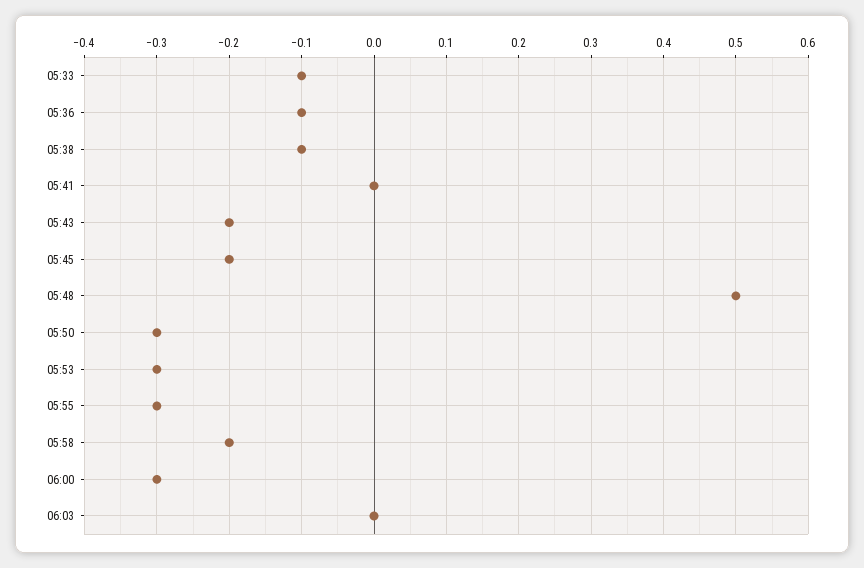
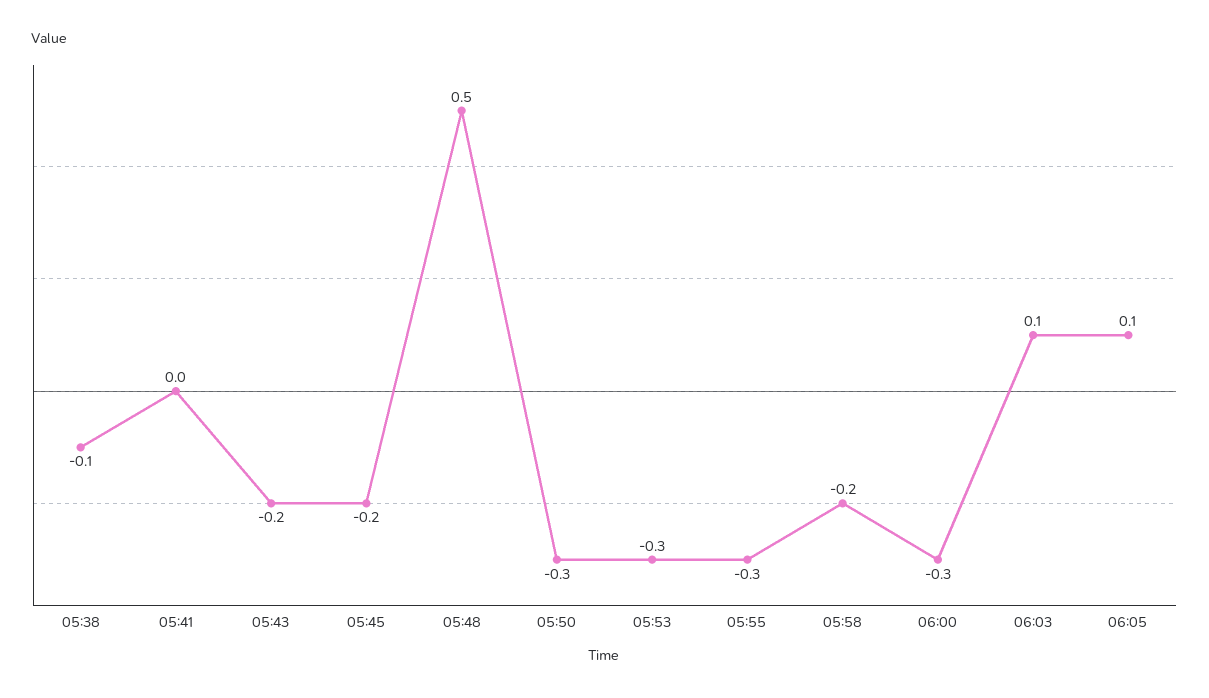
05:33: -0.1 -> none
05:36: -0.1 -> none
06:03: 0 -> 0.1
06:05: none -> 0.1

